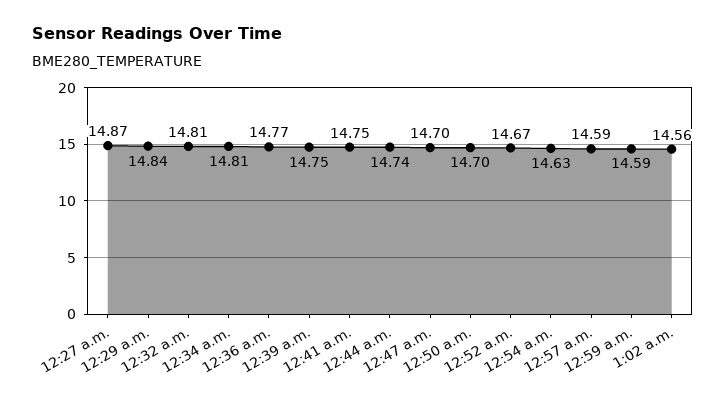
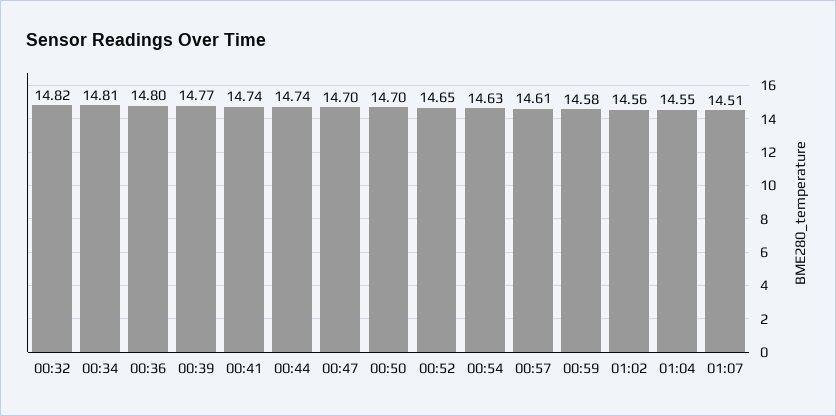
12:27 a.m.: 14.87 -> none
12:29 a.m.: 14.84 -> none
12:32 a.m.: 14.81 -> 14.82
12:36 a.m.: 14.77 -> 14.8
12:39 a.m.: 14.75 -> 14.77
12:41 a.m.: 14.75 -> 14.74
12:52 a.m.: 14.67 -> 14.65
12:57 a.m.: 14.59 -> 14.61
12:59 a.m.: 14.59 -> 14.58
01:04: none -> 14.55
01:07: none -> 14.51

